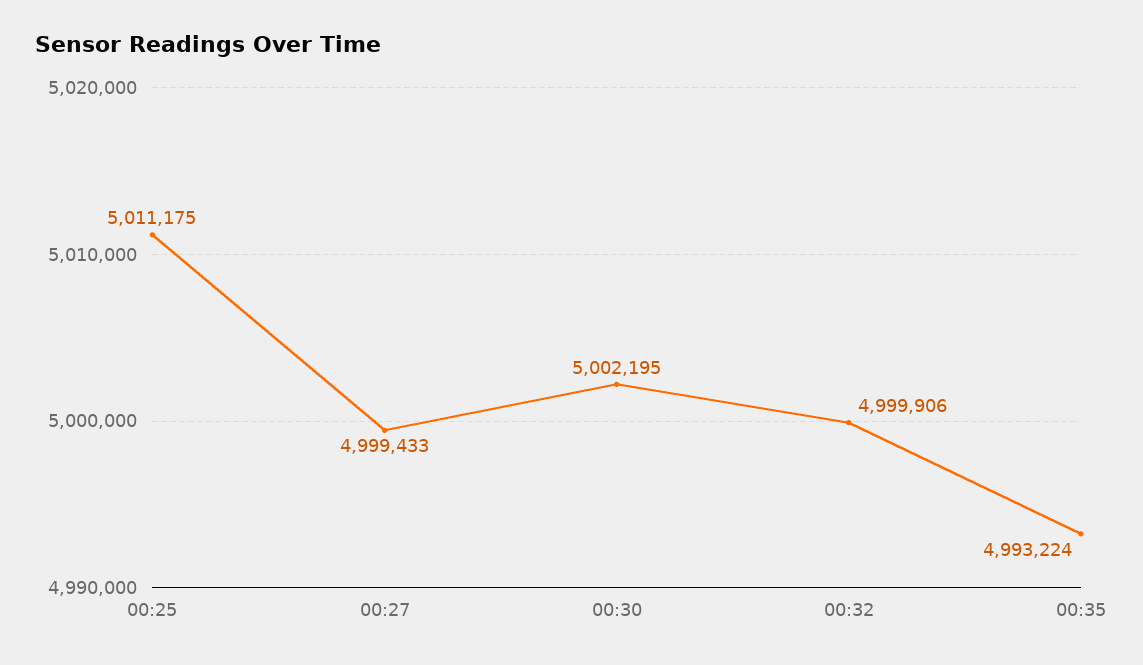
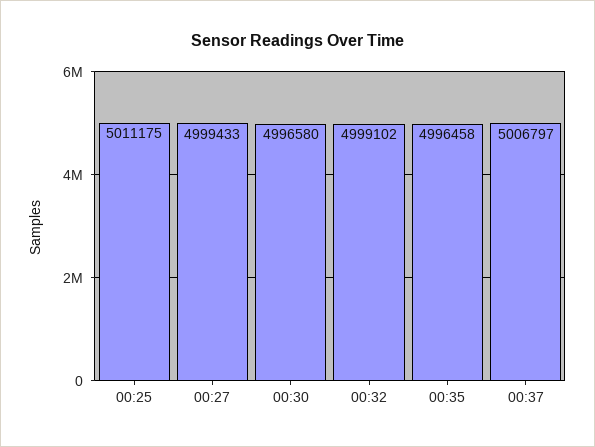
00:30: 5002195 -> 4996580
00:32: 4999906 -> 4999102
00:35: 4993224 -> 4996458
00:37: none -> 5006797

